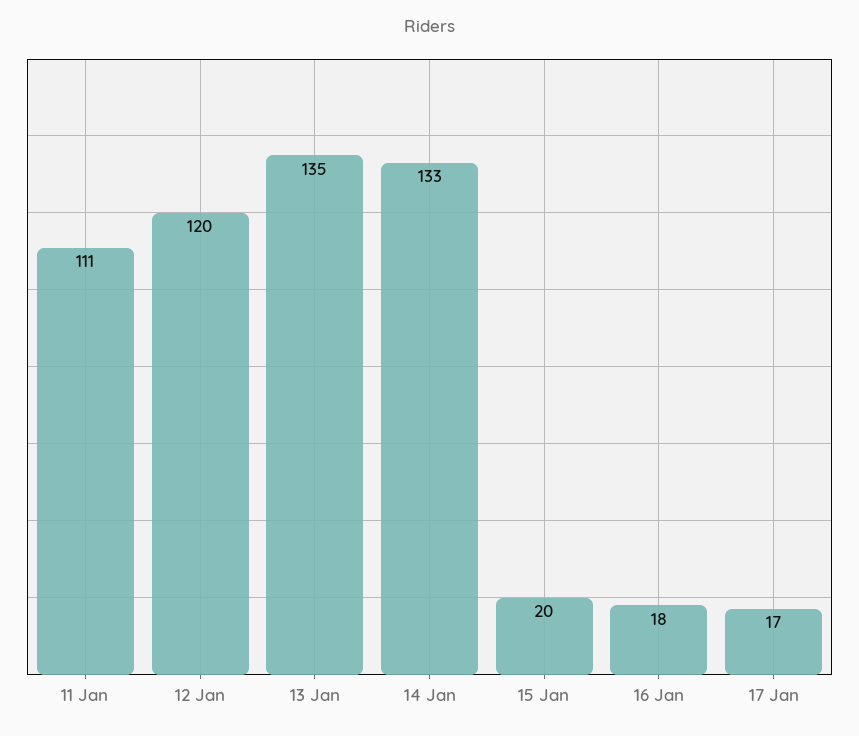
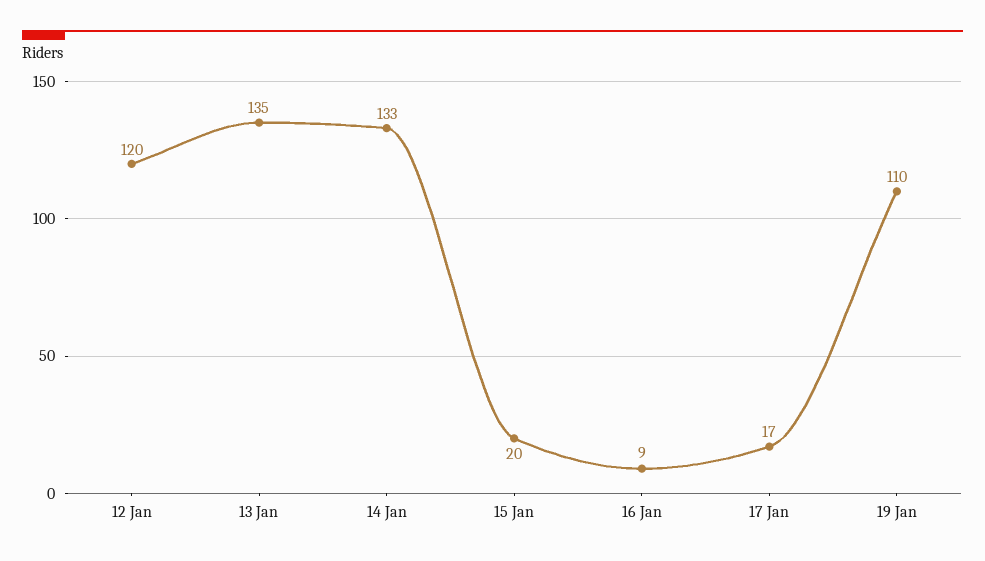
11 Jan: 111 -> none
16 Jan: 18 -> 9
19 Jan: none -> 110

